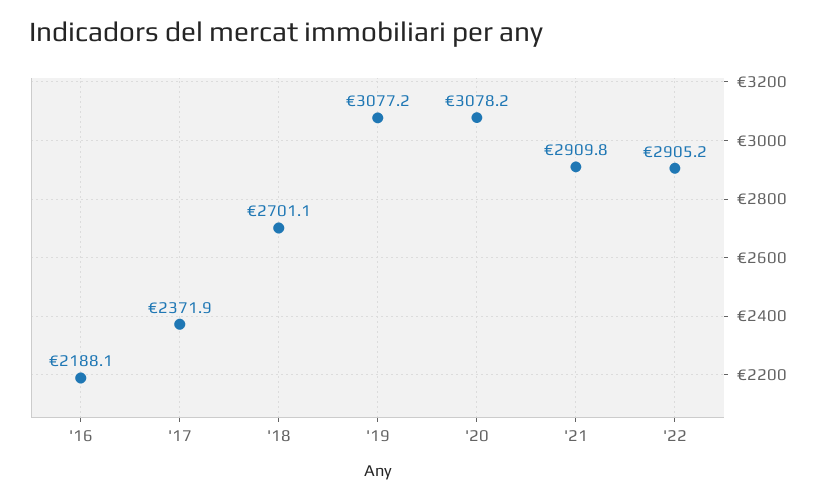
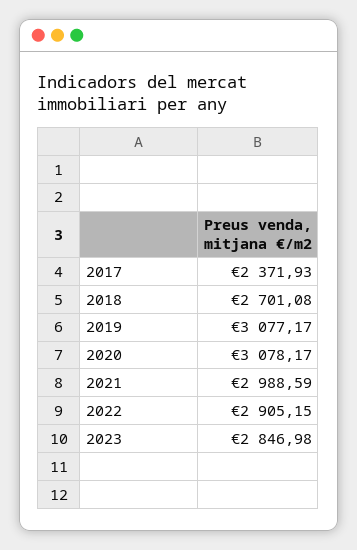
'16: 2188.1 -> none
'21: 2909.8 -> 2988.59
2023: none -> 2846.98

